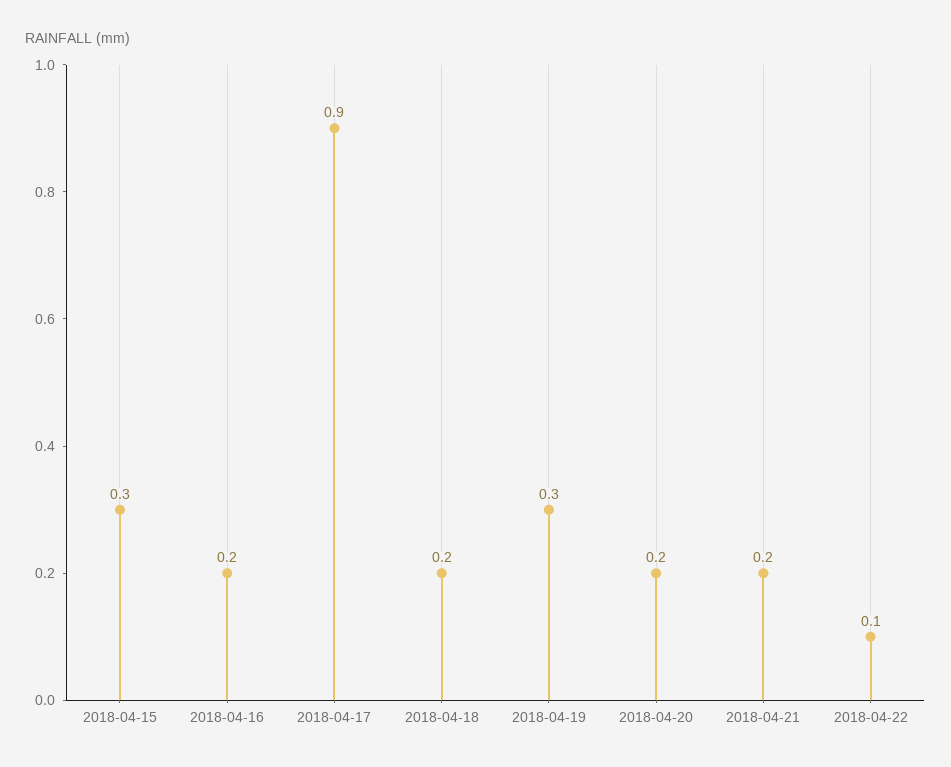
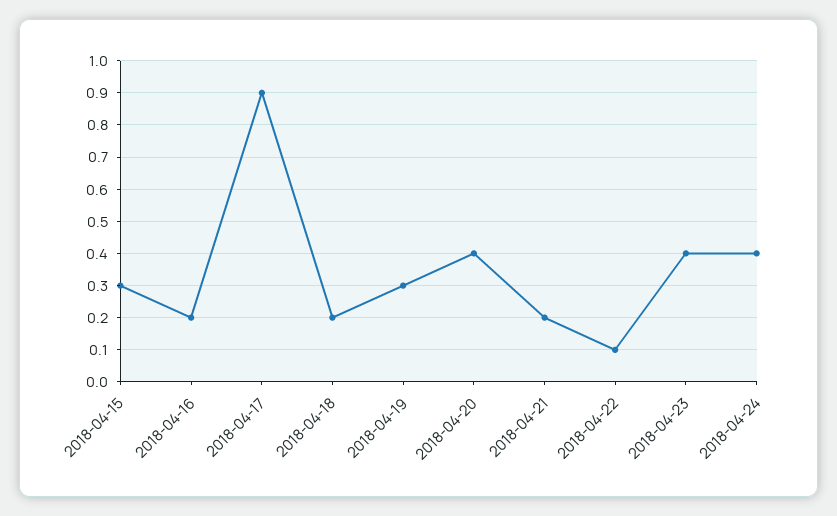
2018-04-20: 0.2 -> 0.4
2018-04-23: none -> 0.4
2018-04-24: none -> 0.4

